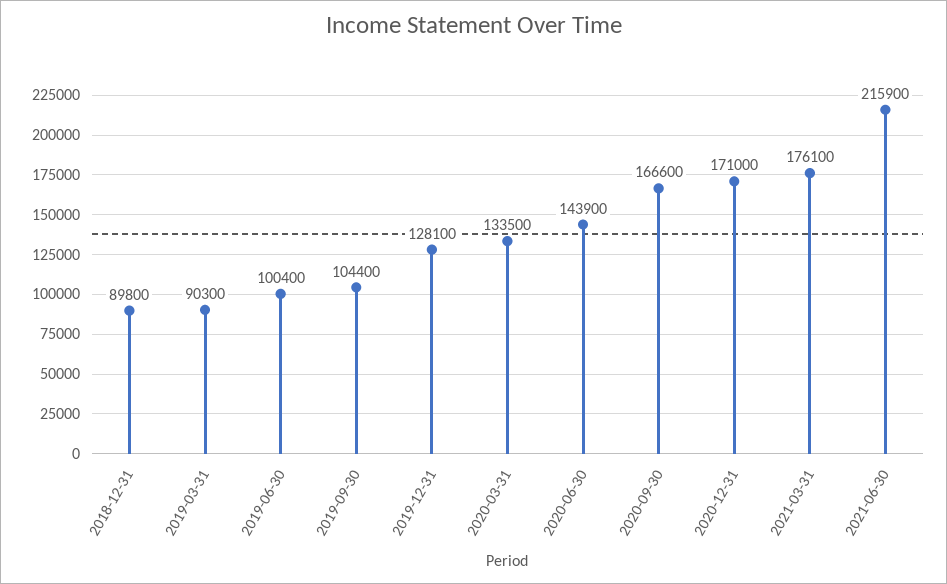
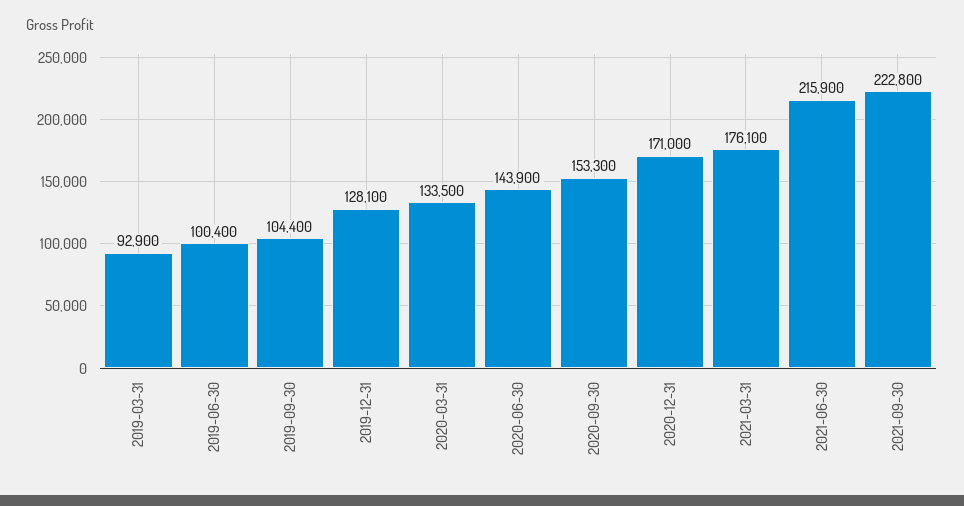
2018-12-31: 89800 -> none
2019-03-31: 90300 -> 92900
2020-09-30: 166600 -> 153300
2021-09-30: none -> 222800

